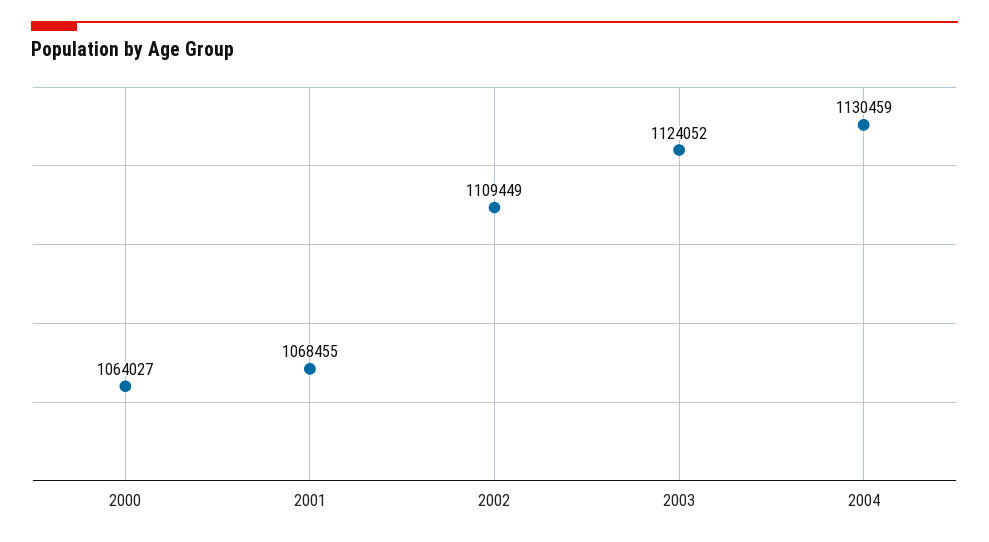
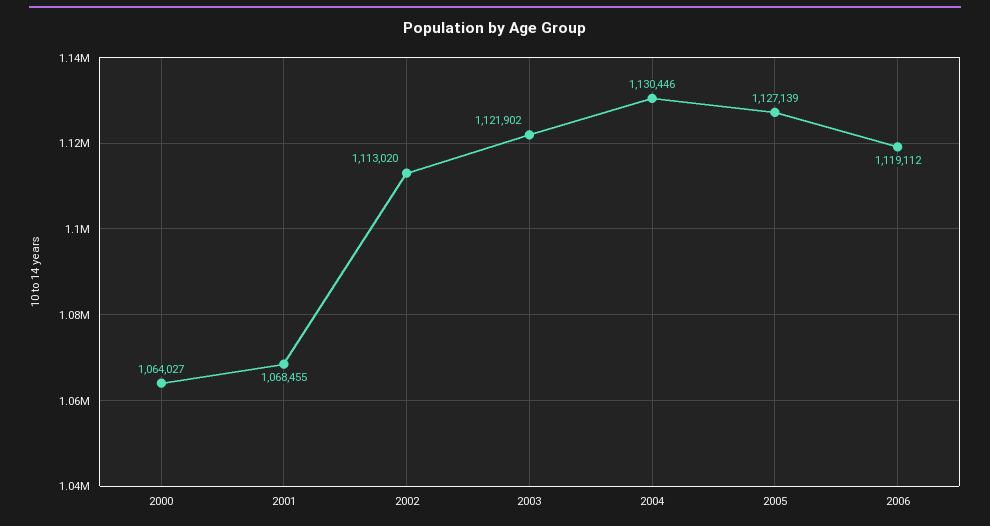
2002: 1109449 -> 1113020
2003: 1124052 -> 1121902
2004: 1130459 -> 1130446
2005: none -> 1127139
2006: none -> 1119112

